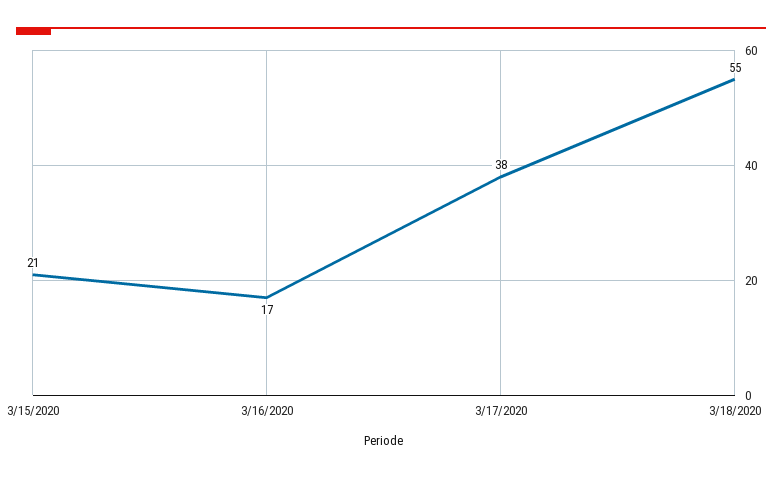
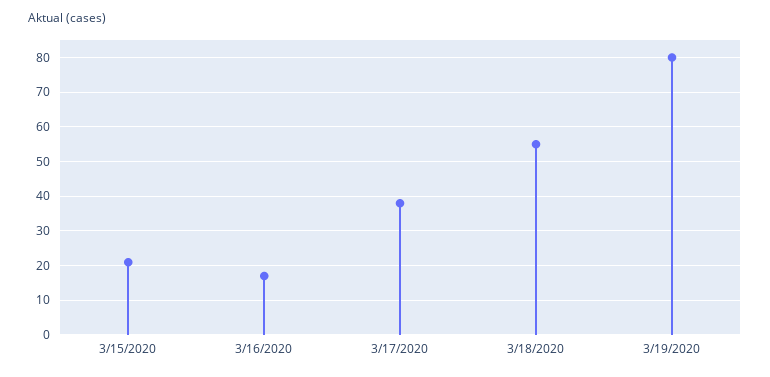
3/19/2020: none -> 80

